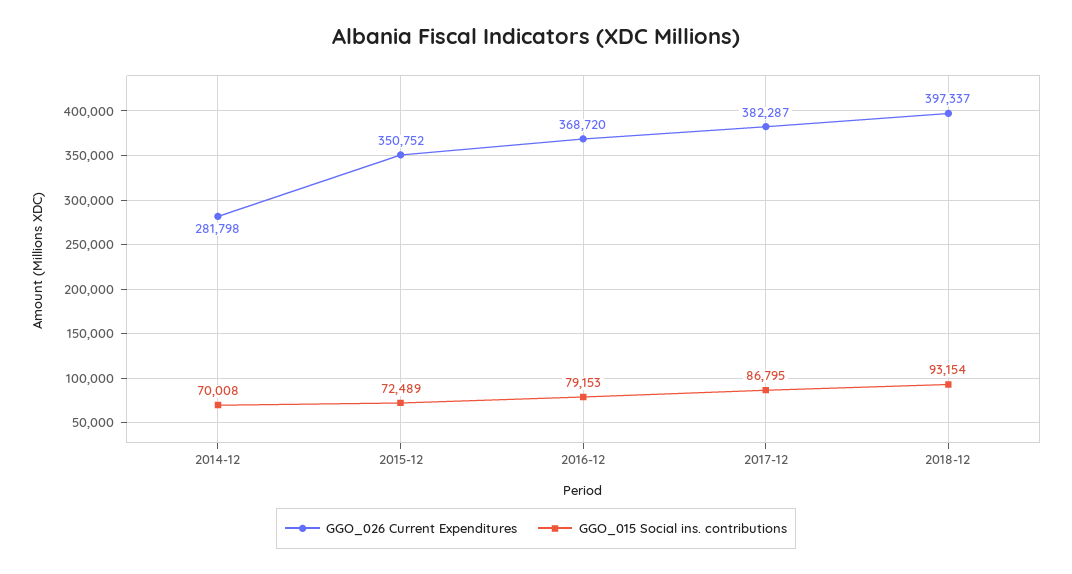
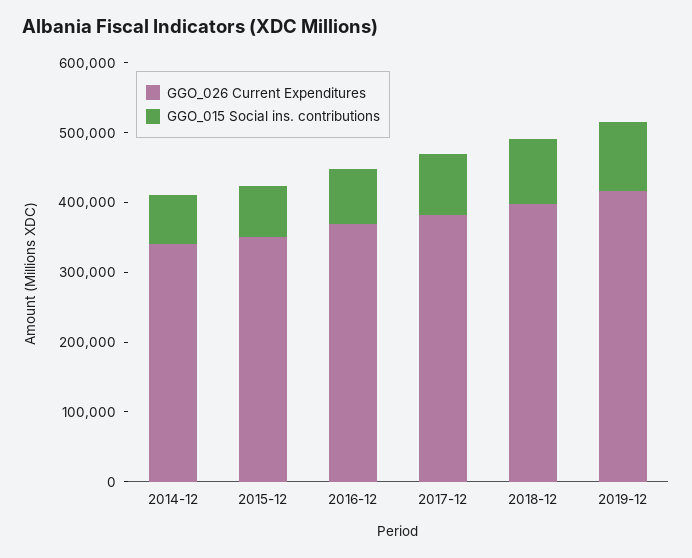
GGO_026 Current Expenditures, 2014-12: 281798 -> 340000
GGO_026 Current Expenditures, 2019-12: none -> 420000
GGO_015 Social ins. contributions, 2019-12: none -> 100000

